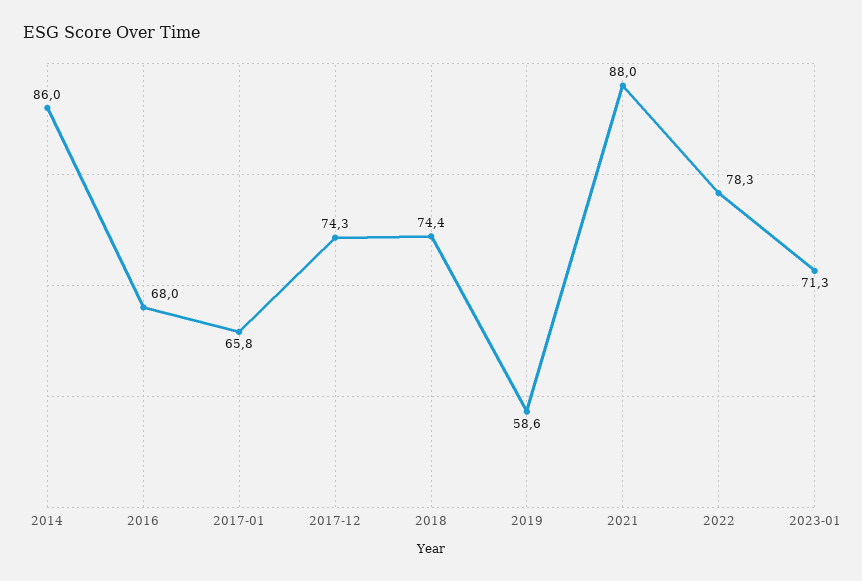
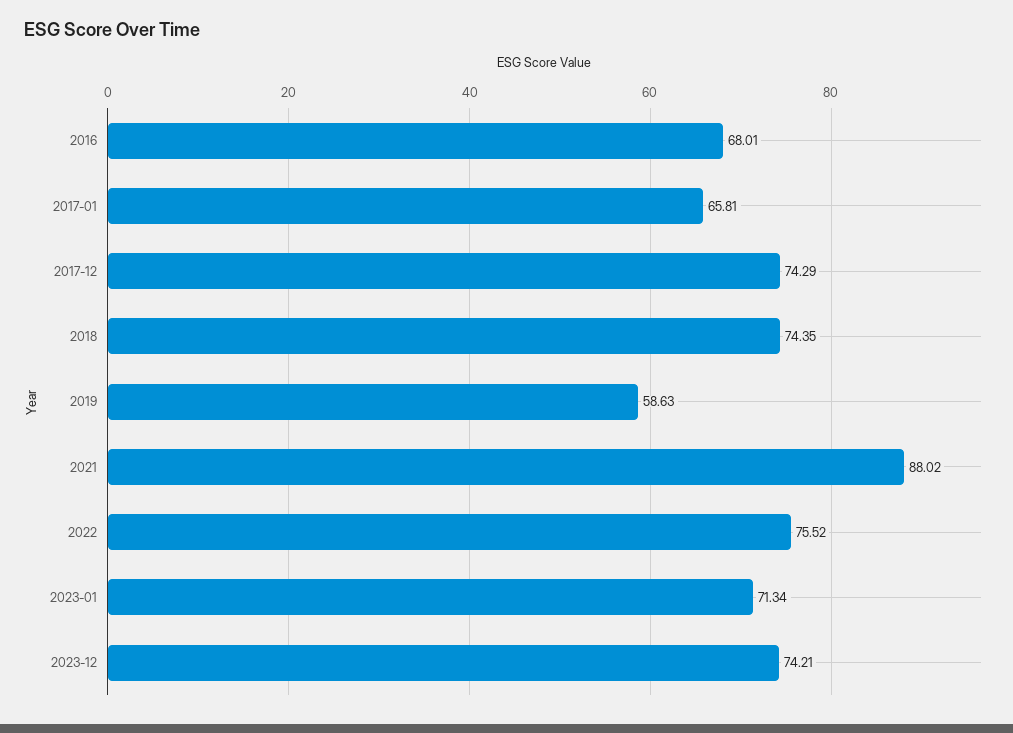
2014: 86 -> none
2022: 78.3 -> 75.52
2023-12: none -> 74.21

